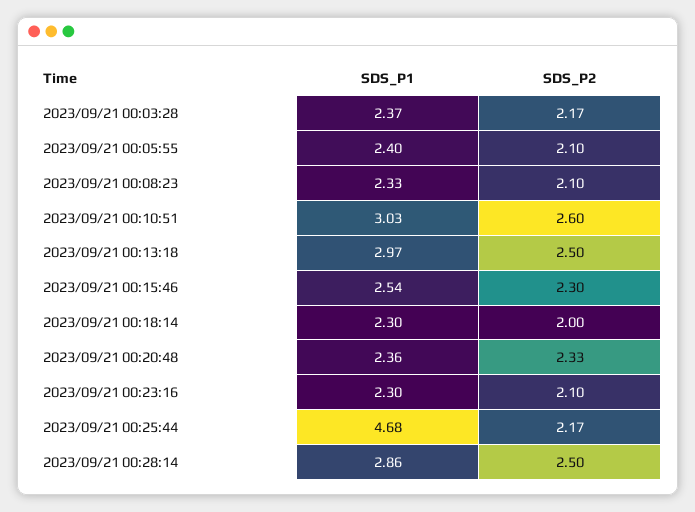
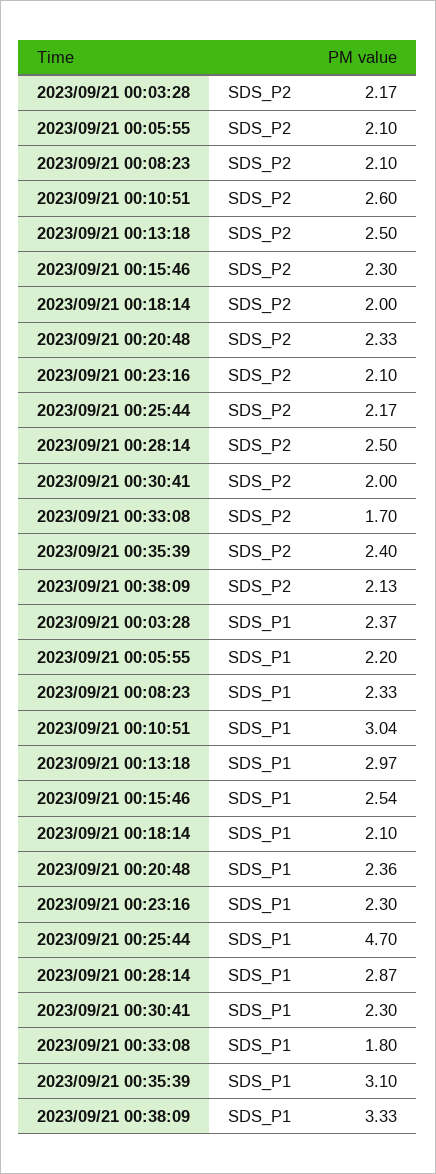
SDS_P1, 2023/09/21 00:05:55: 2.4 -> 2.2
SDS_P1, 2023/09/21 00:10:51: 3.03 -> 3.04
SDS_P1, 2023/09/21 00:18:14: 2.3 -> 2.1
SDS_P1, 2023/09/21 00:25:44: 4.68 -> 4.7
SDS_P1, 2023/09/21 00:28:14: 2.86 -> 2.87
SDS_P2, 2023/09/21 00:30:41: none -> 2
SDS_P2, 2023/09/21 00:33:08: none -> 1.7
SDS_P2, 2023/09/21 00:35:39: none -> 2.4
SDS_P2, 2023/09/21 00:38:09: none -> 2.13
SDS_P1, 2023/09/21 00:30:41: none -> 2.3
SDS_P1, 2023/09/21 00:33:08: none -> 1.8
SDS_P1, 2023/09/21 00:35:39: none -> 3.1
SDS_P1, 2023/09/21 00:38:09: none -> 3.33

